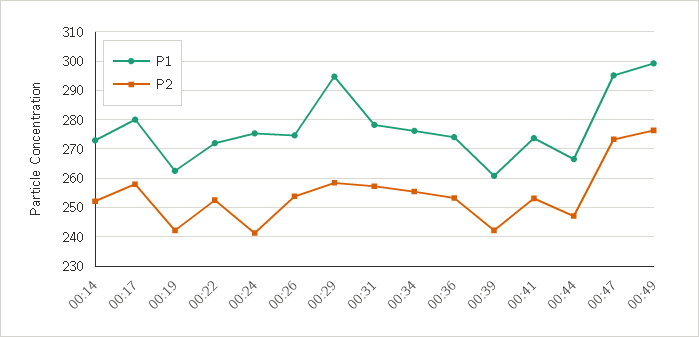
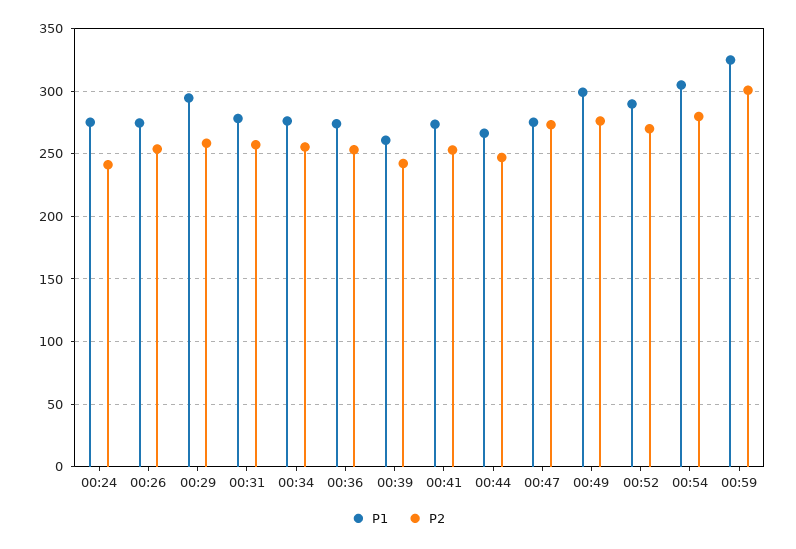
P1, 00:14: 272.5 -> none
P2, 00:14: 252.5 -> none
P1, 00:17: 280 -> none
P2, 00:17: 257.5 -> none
P1, 00:19: 262.5 -> none
P2, 00:19: 242.5 -> none
P1, 00:22: 272.5 -> none
P2, 00:22: 252.5 -> none
P1, 00:47: 295 -> 275
P1, 00:52: none -> 290
P2, 00:52: none -> 270
P1, 00:54: none -> 305
P2, 00:54: none -> 280
P1, 00:59: none -> 325
P2, 00:59: none -> 300

